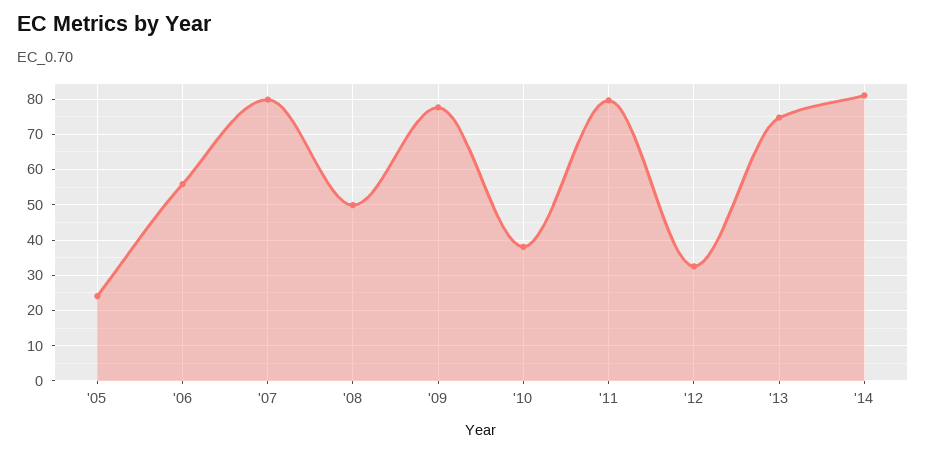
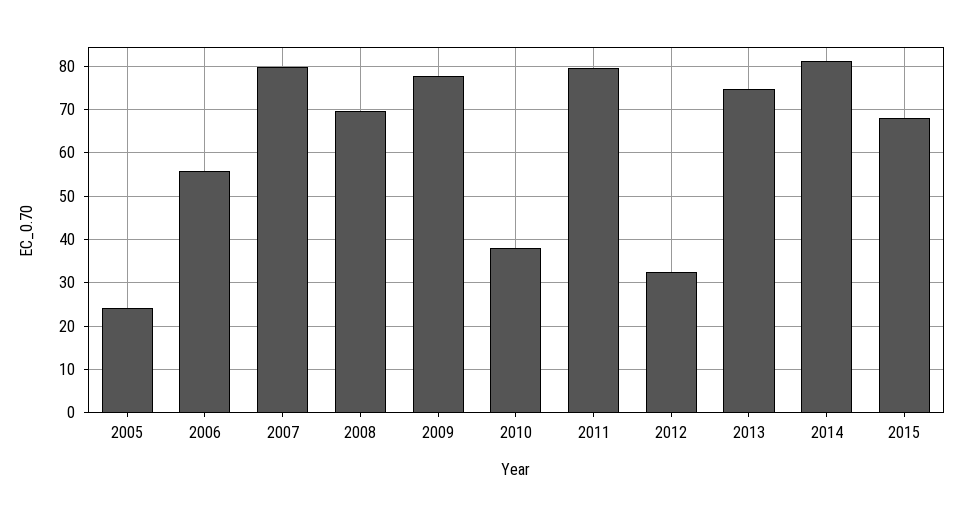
'08: 50 -> 70
2015: none -> 68

